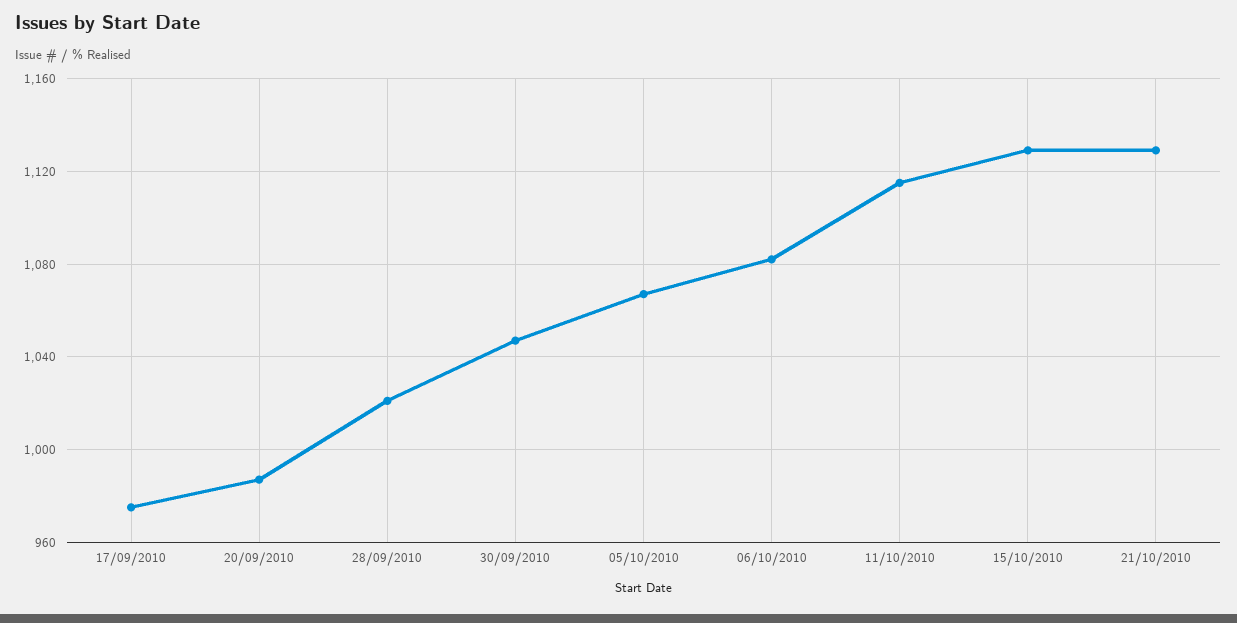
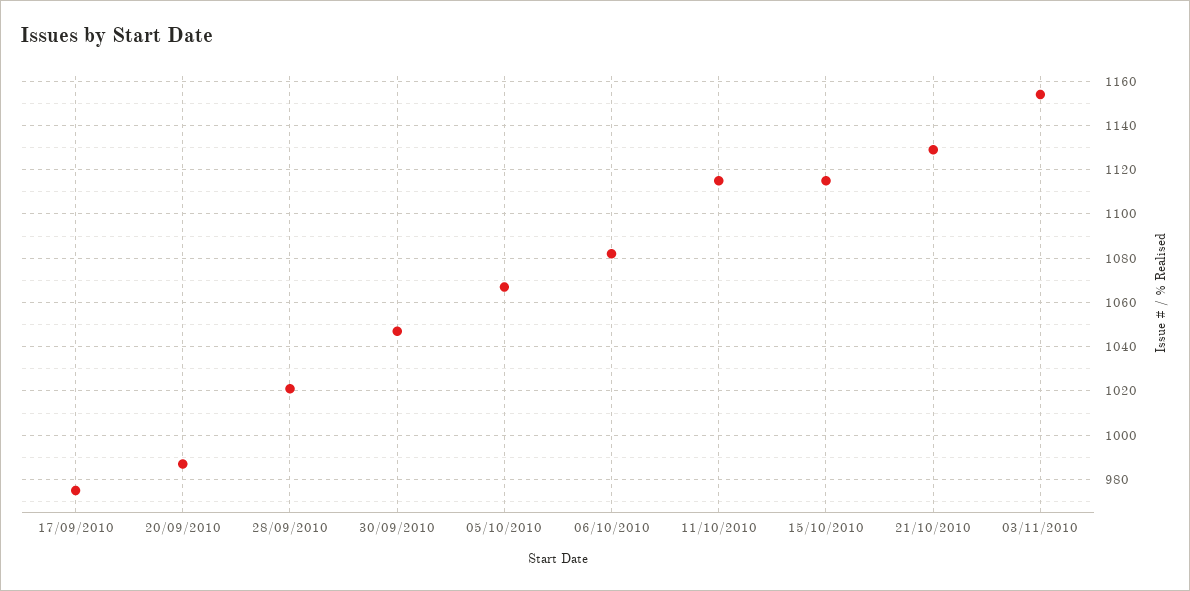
15/10/2010: 1130 -> 1115
03/11/2010: none -> 1155

